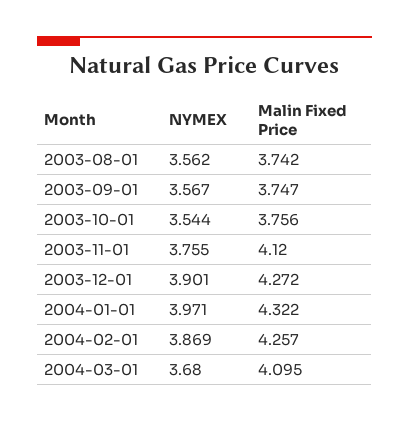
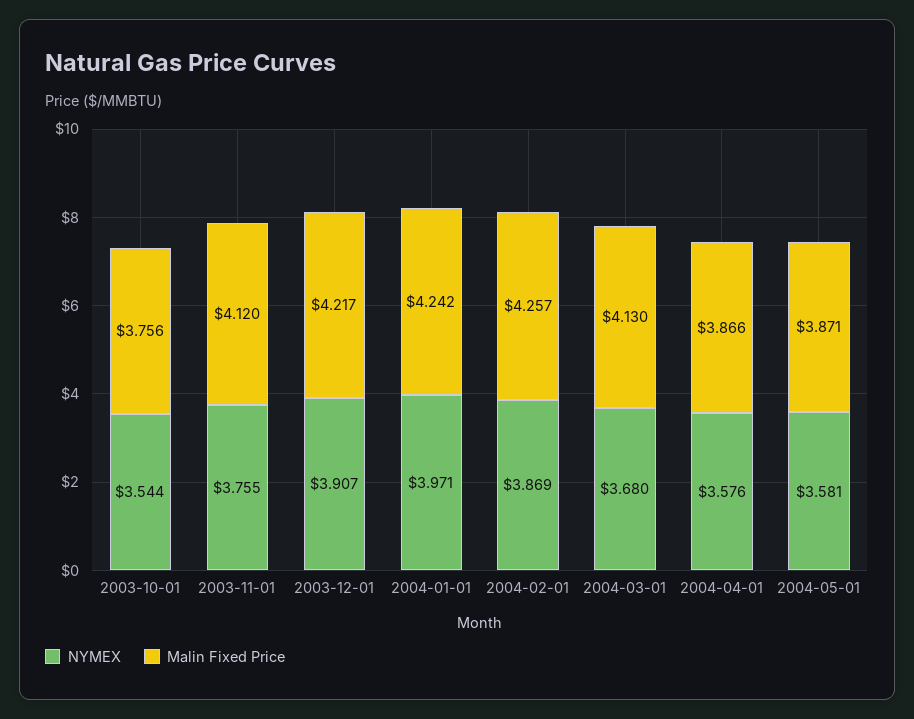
NYMEX, 2003-08-01: 3.562 -> none
Malin Fixed Price, 2003-08-01: 3.742 -> none
NYMEX, 2003-09-01: 3.567 -> none
Malin Fixed Price, 2003-09-01: 3.747 -> none
NYMEX, 2003-12-01: 3.901 -> 3.907
Malin Fixed Price, 2003-12-01: 4.272 -> 4.217
Malin Fixed Price, 2004-01-01: 4.322 -> 4.242
Malin Fixed Price, 2004-03-01: 4.095 -> 4.13
NYMEX, 2004-04-01: none -> 3.576
Malin Fixed Price, 2004-04-01: none -> 3.866
NYMEX, 2004-05-01: none -> 3.581
Malin Fixed Price, 2004-05-01: none -> 3.871

